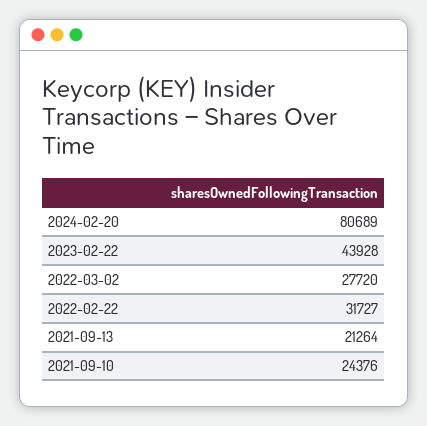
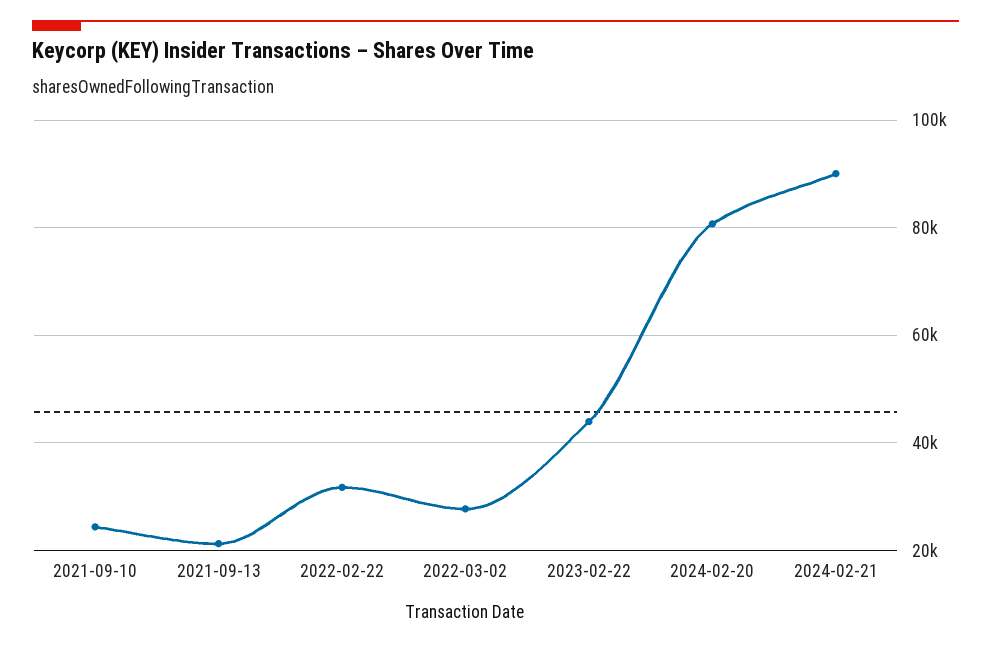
2024-02-21: none -> 90000

